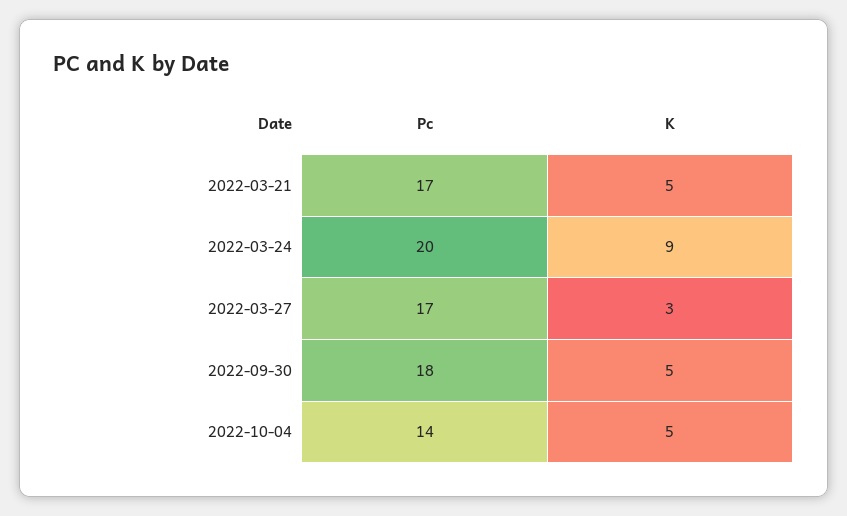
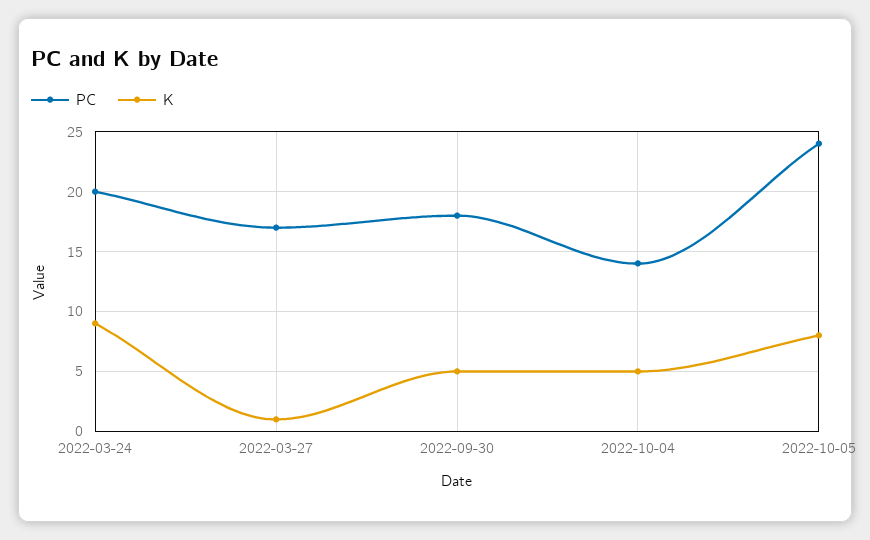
Pc, 2022-03-21: 17 -> none
K, 2022-03-21: 5 -> none
K, 2022-03-27: 3 -> 1
Pc, 2022-10-05: none -> 24
K, 2022-10-05: none -> 8

